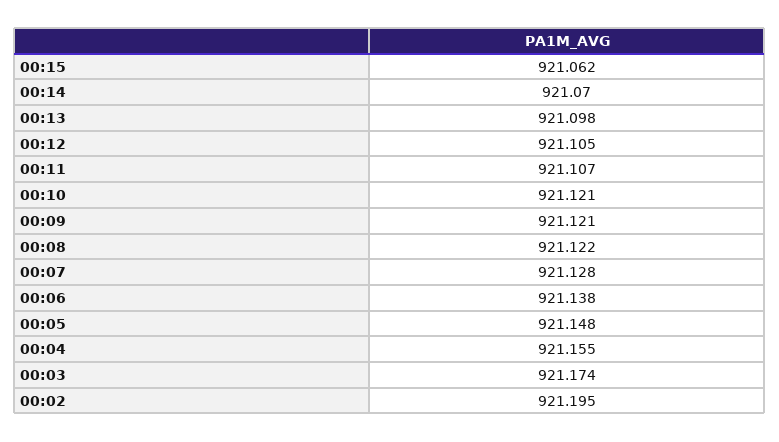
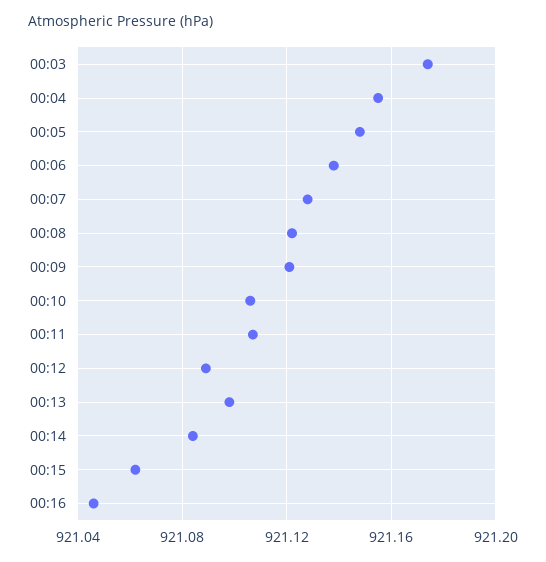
00:14: 921.07 -> 921.085
00:12: 921.105 -> 921.09
00:10: 921.121 -> 921.105
00:02: 921.195 -> none
00:16: none -> 921.045

